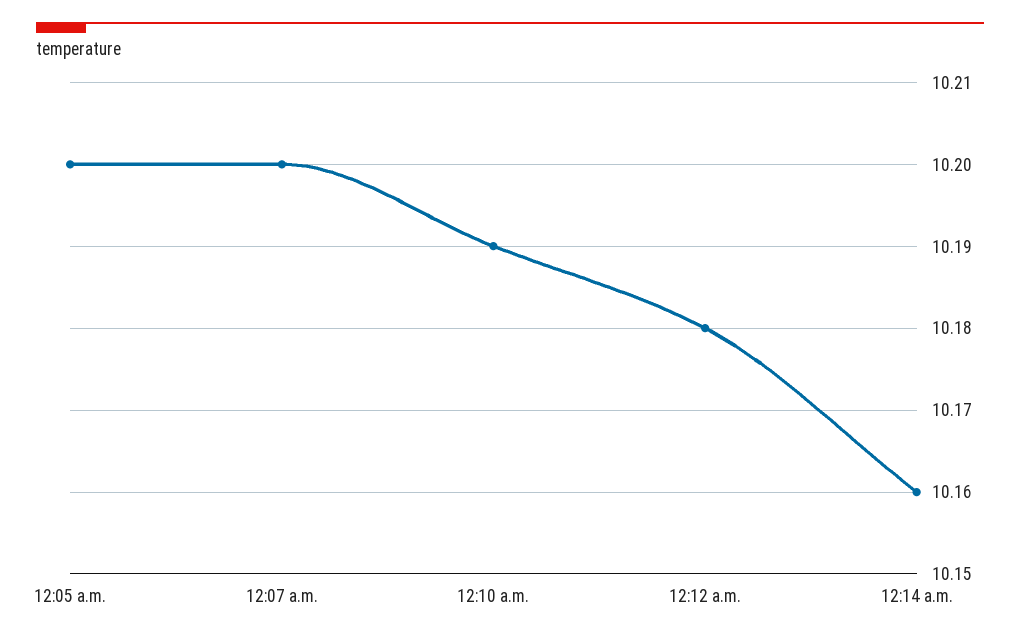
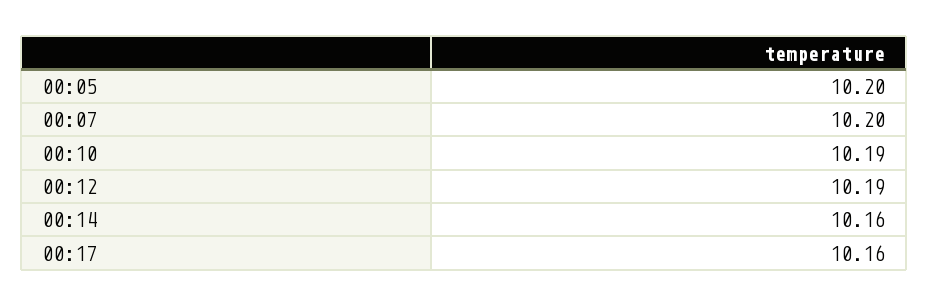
12:12 a.m.: 10.18 -> 10.19
00:17: none -> 10.16

